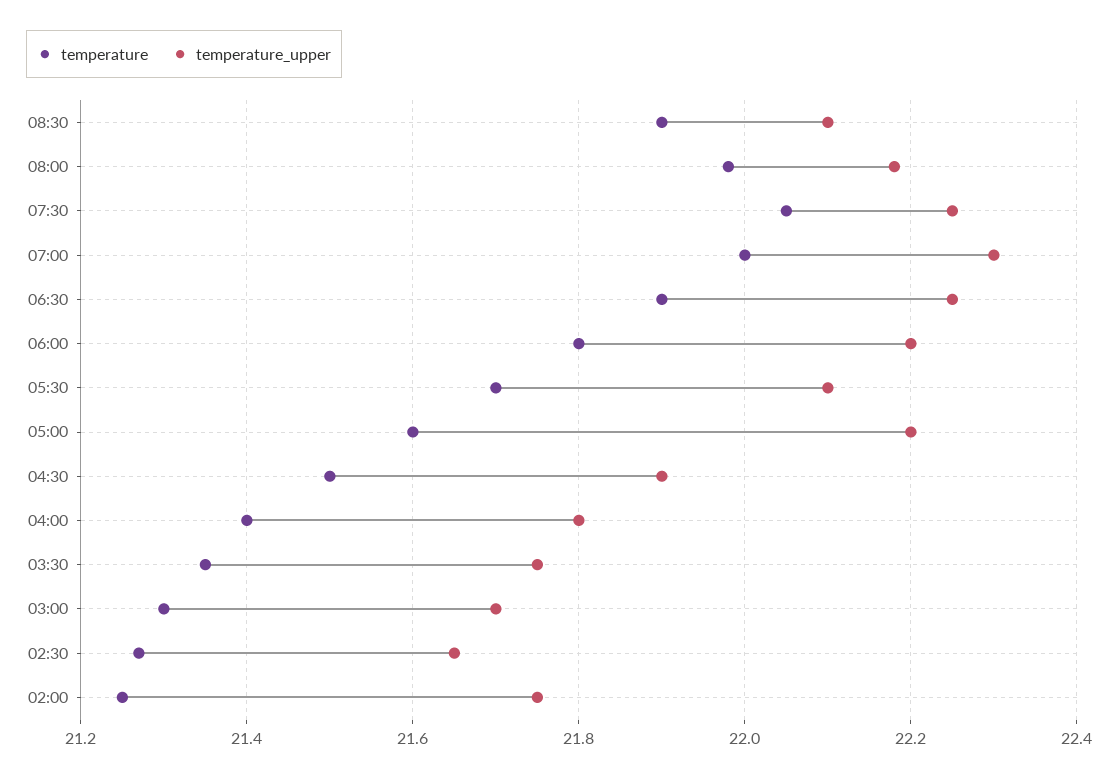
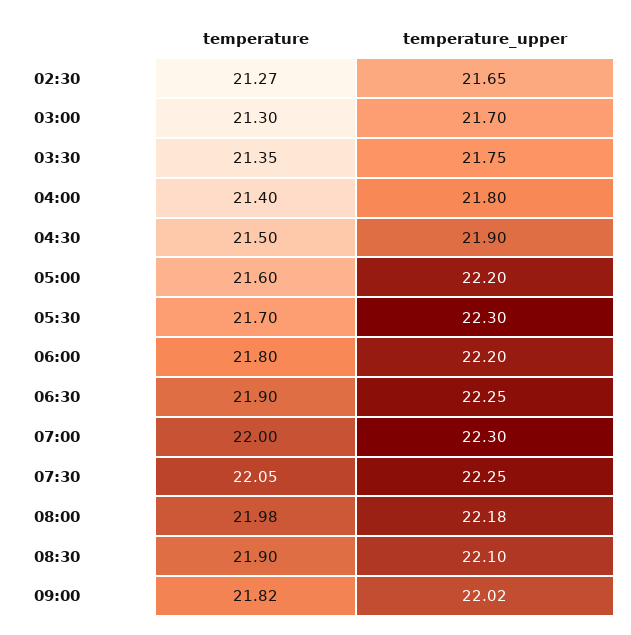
temperature_upper, 05:30: 22.1 -> 22.3
temperature, 02:00: 21.25 -> none
temperature_upper, 02:00: 21.75 -> none
temperature, 09:00: none -> 21.82
temperature_upper, 09:00: none -> 22.02

